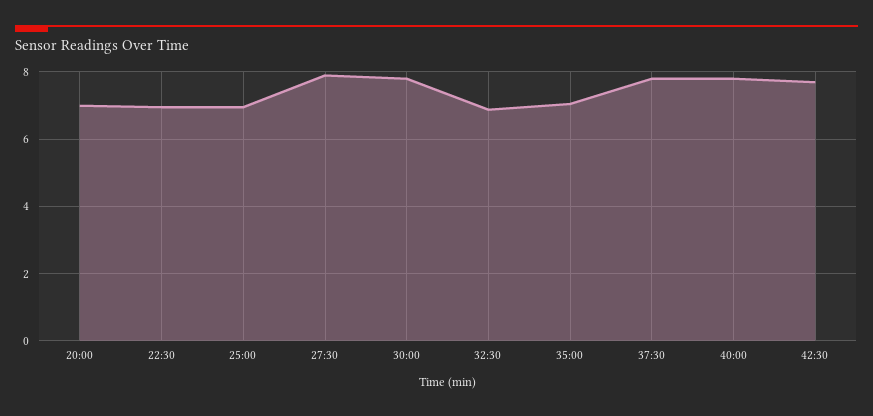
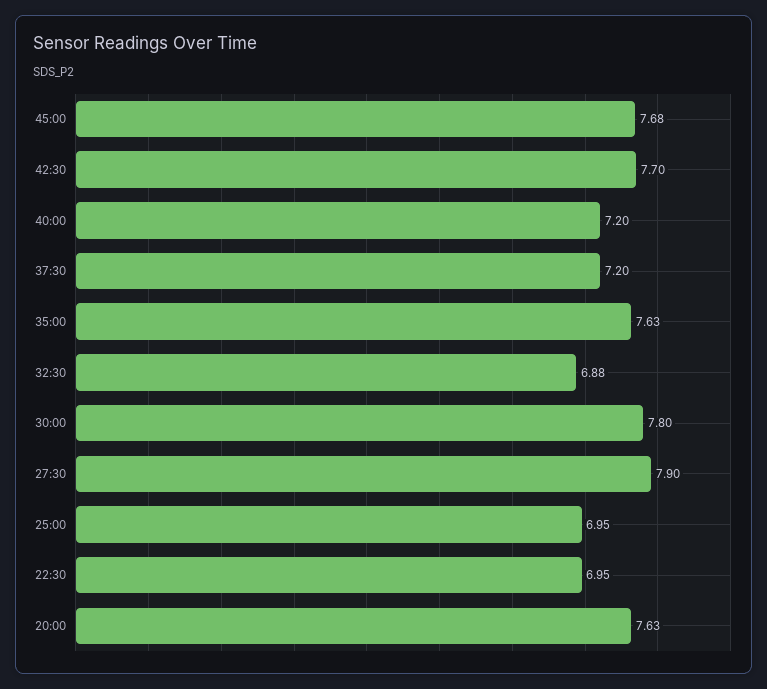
20:00: 7 -> 7.63
35:00: 7 -> 7.63
37:30: 7.8 -> 7.2
40:00: 7.8 -> 7.2
45:00: none -> 7.68

